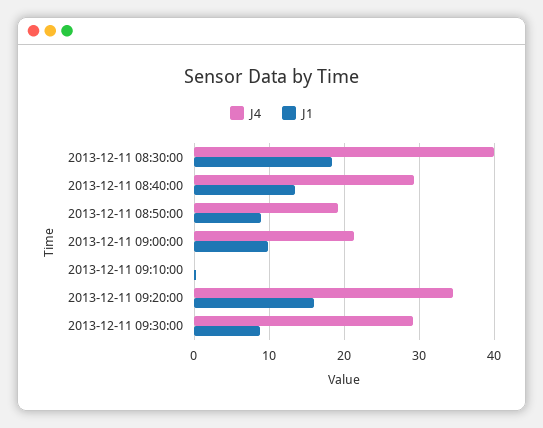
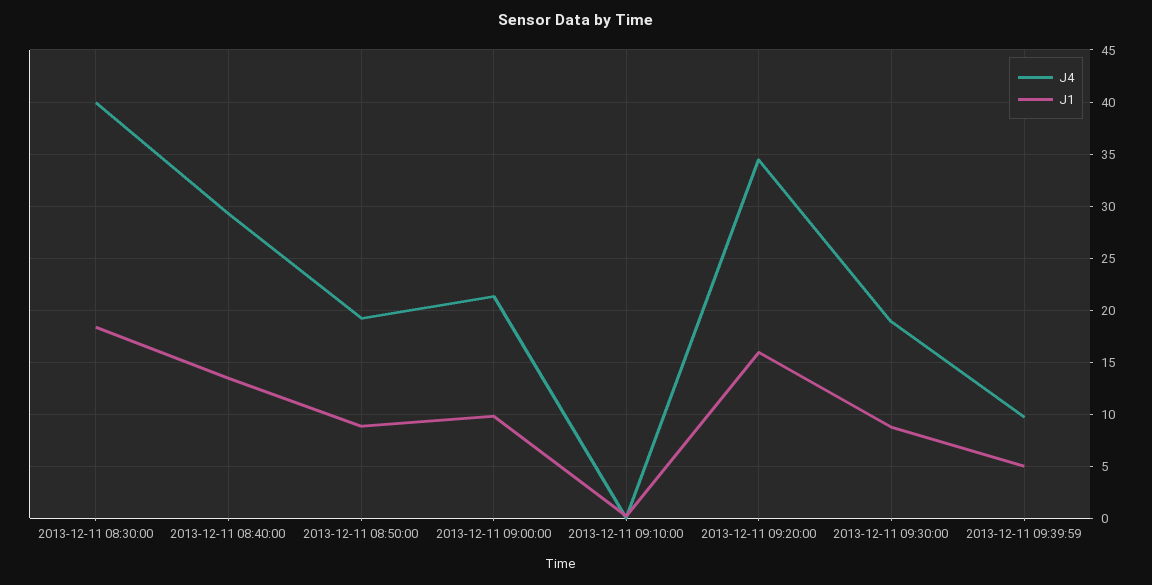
J4, 2013-12-11 09:30:00: 29 -> 19
J4, 2013-12-11 09:39:59: none -> 10
J1, 2013-12-11 09:39:59: none -> 5

